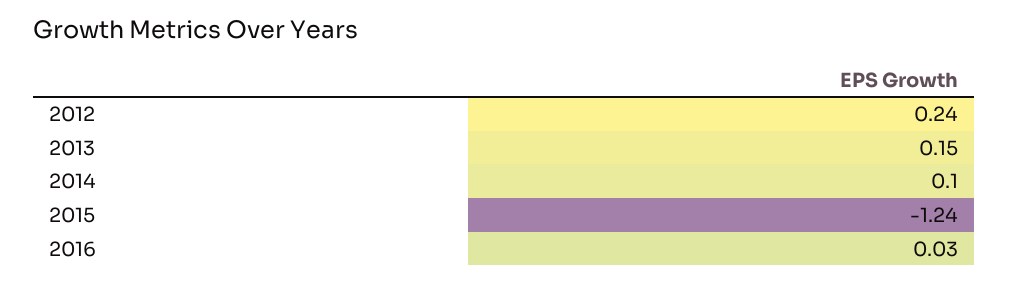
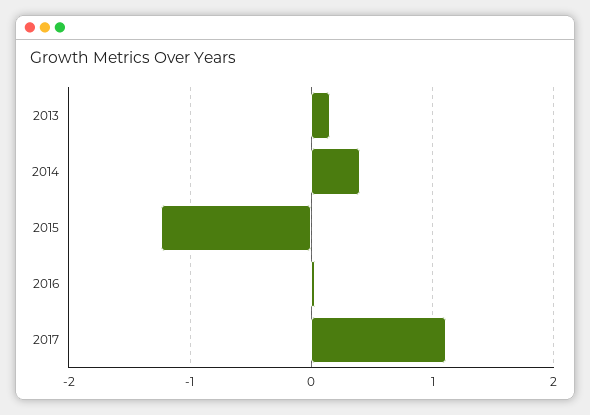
2012: 0.24 -> none
2014: 0.1 -> 0.4
2017: none -> 1.1

